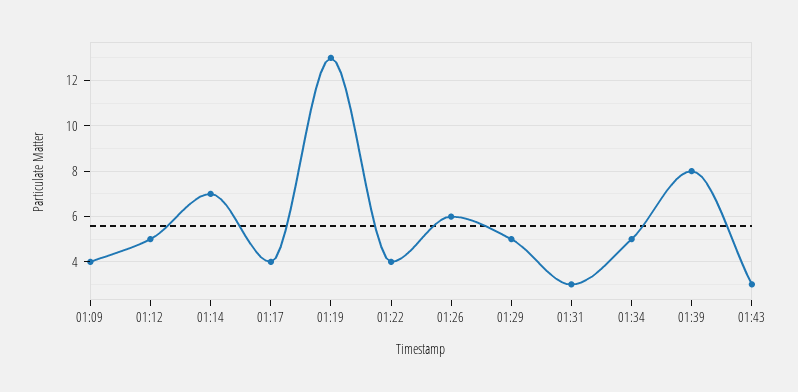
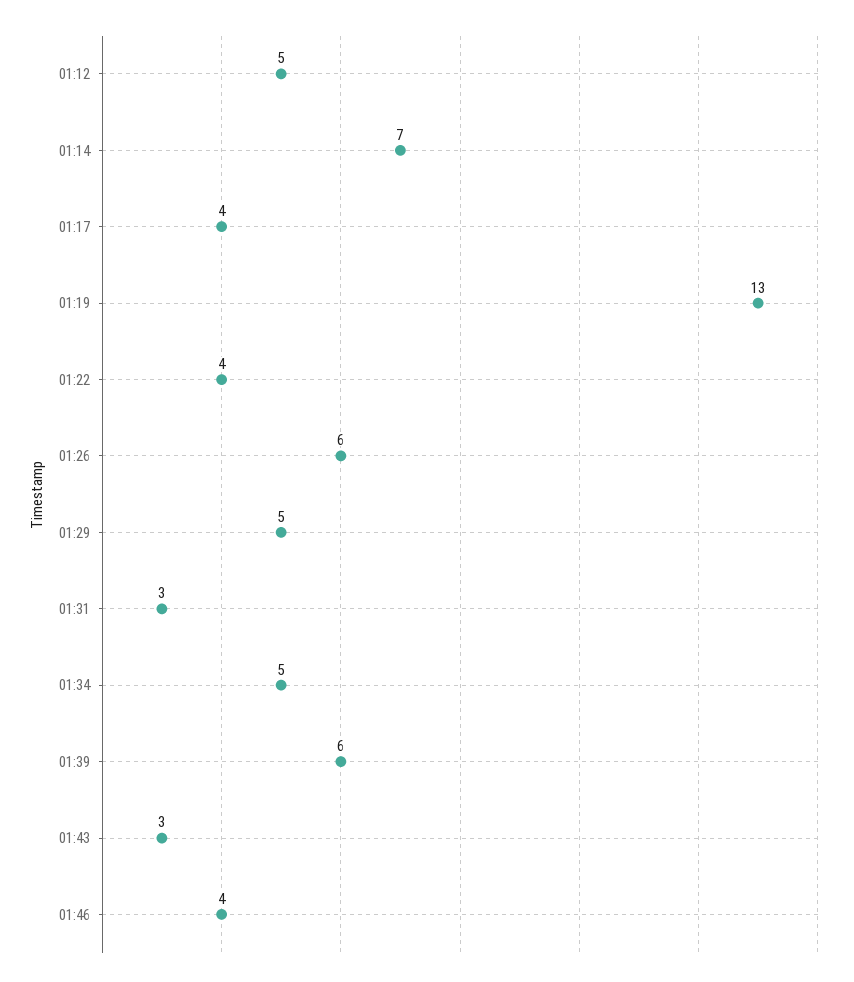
01:09: 4 -> none
01:39: 8 -> 6
01:46: none -> 4

